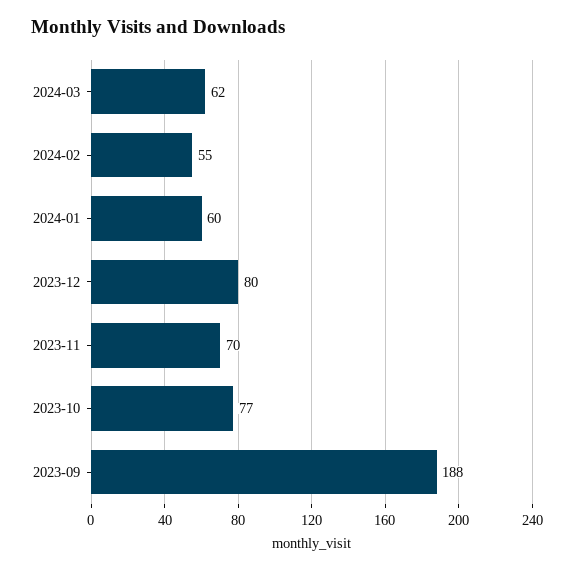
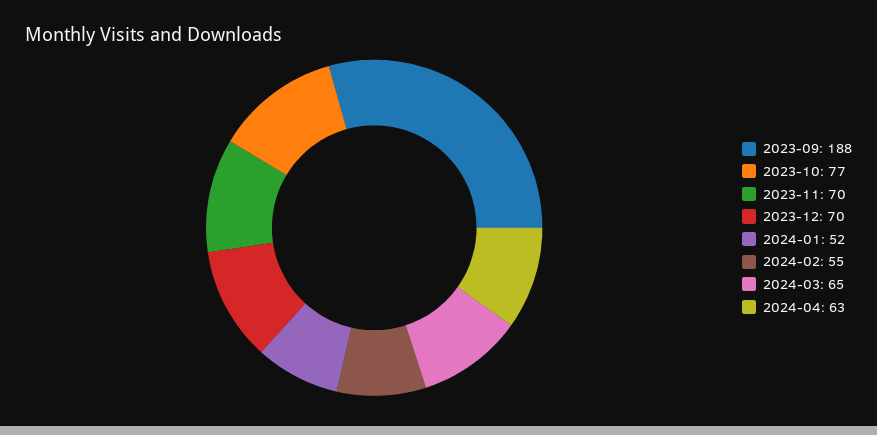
2024-03: 62 -> 65
2024-01: 60 -> 52
2023-12: 80 -> 70
2024-04: none -> 63

